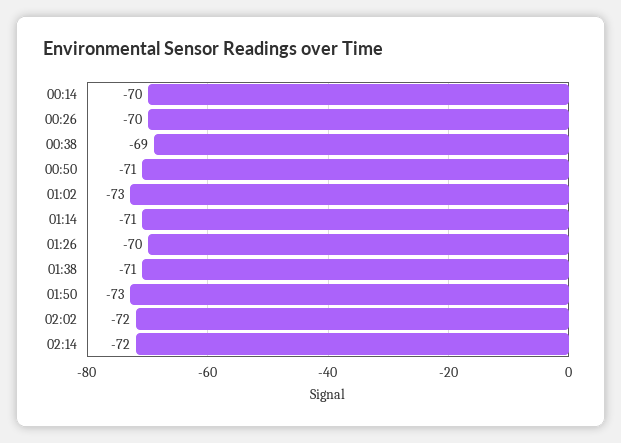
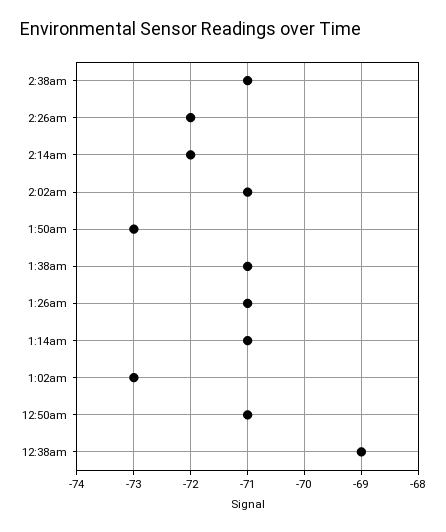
00:14: -70 -> none
00:26: -70 -> none
01:26: -70 -> -71
02:02: -72 -> -71
2:38am: none -> -71
2:26am: none -> -72

